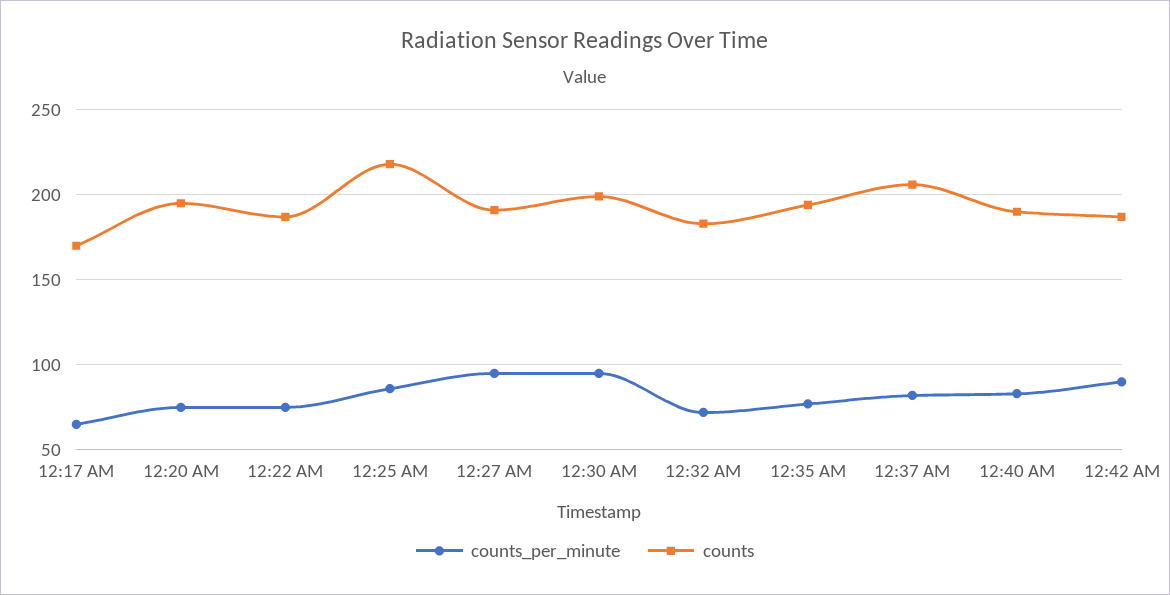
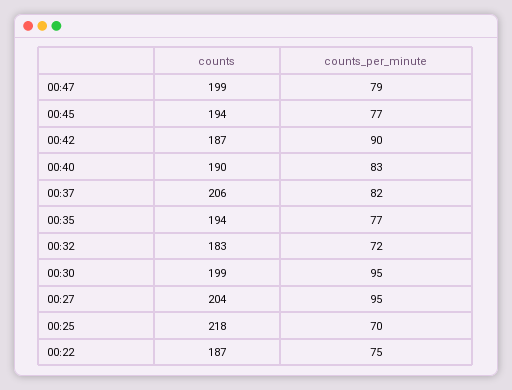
counts_per_minute, 12:17 AM: 65 -> none
counts, 12:17 AM: 170 -> none
counts_per_minute, 12:20 AM: 75 -> none
counts, 12:20 AM: 195 -> none
counts_per_minute, 12:25 AM: 85 -> 70
counts, 12:27 AM: 190 -> 204
counts, 00:47: none -> 199
counts_per_minute, 00:47: none -> 79
counts, 00:45: none -> 194
counts_per_minute, 00:45: none -> 77

